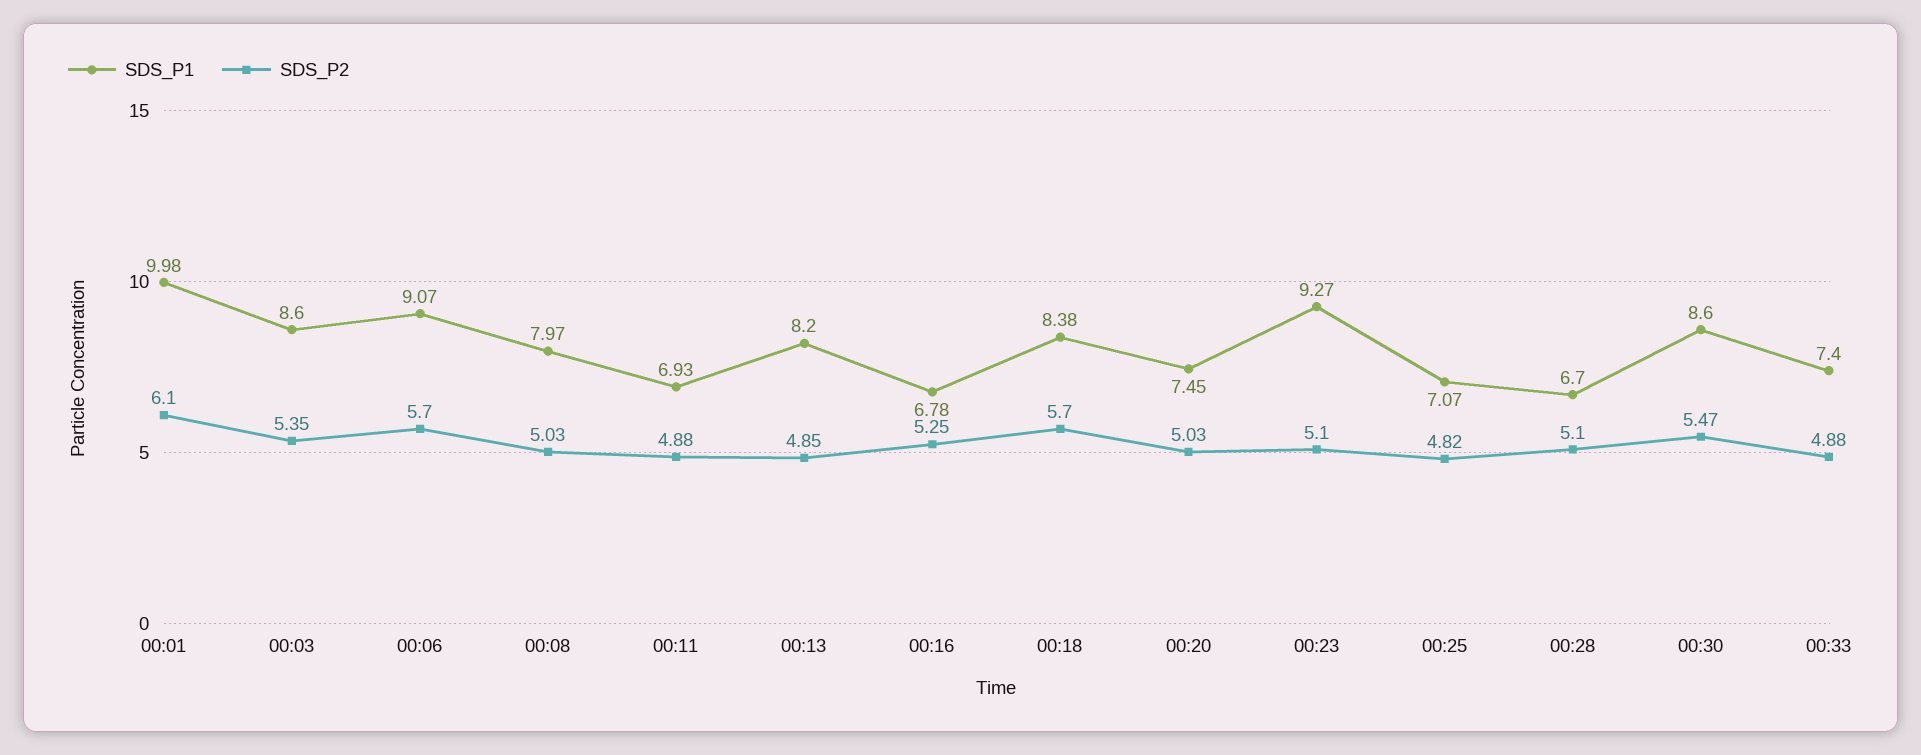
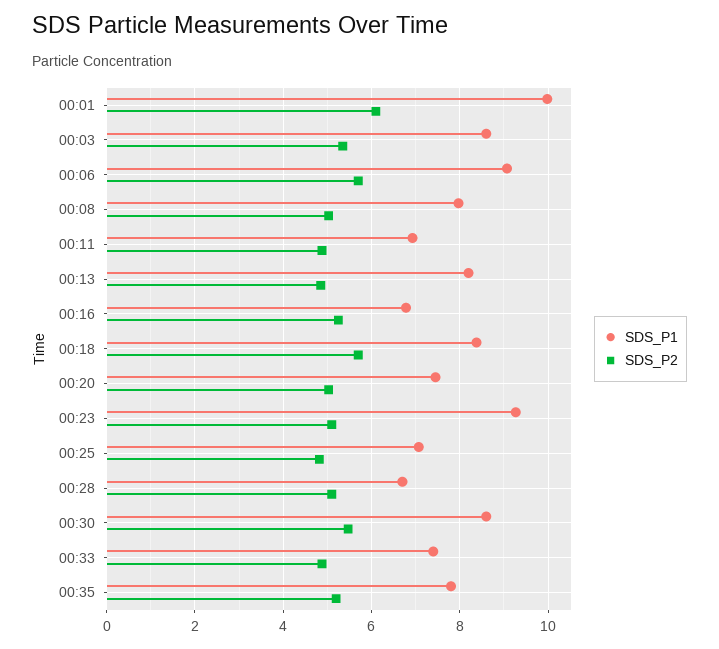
SDS_P1, 00:35: none -> 7.8
SDS_P2, 00:35: none -> 5.2

